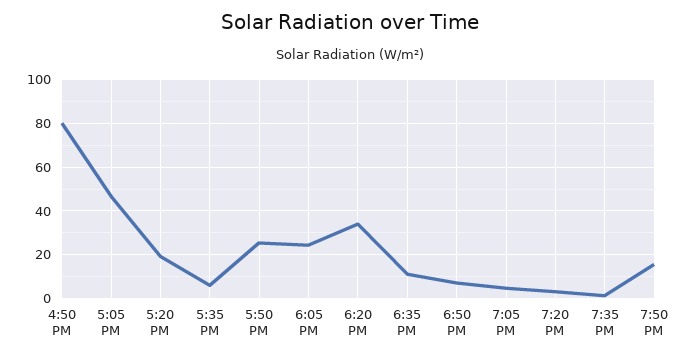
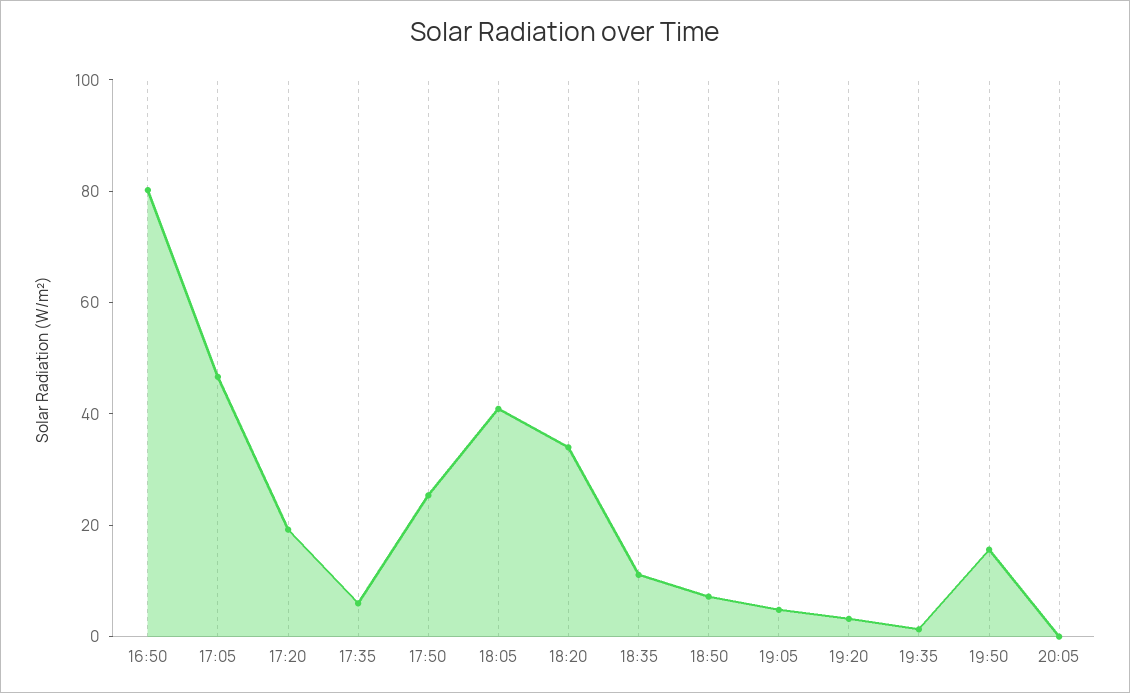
6:05 PM: 25 -> 40
20:05: none -> 0

